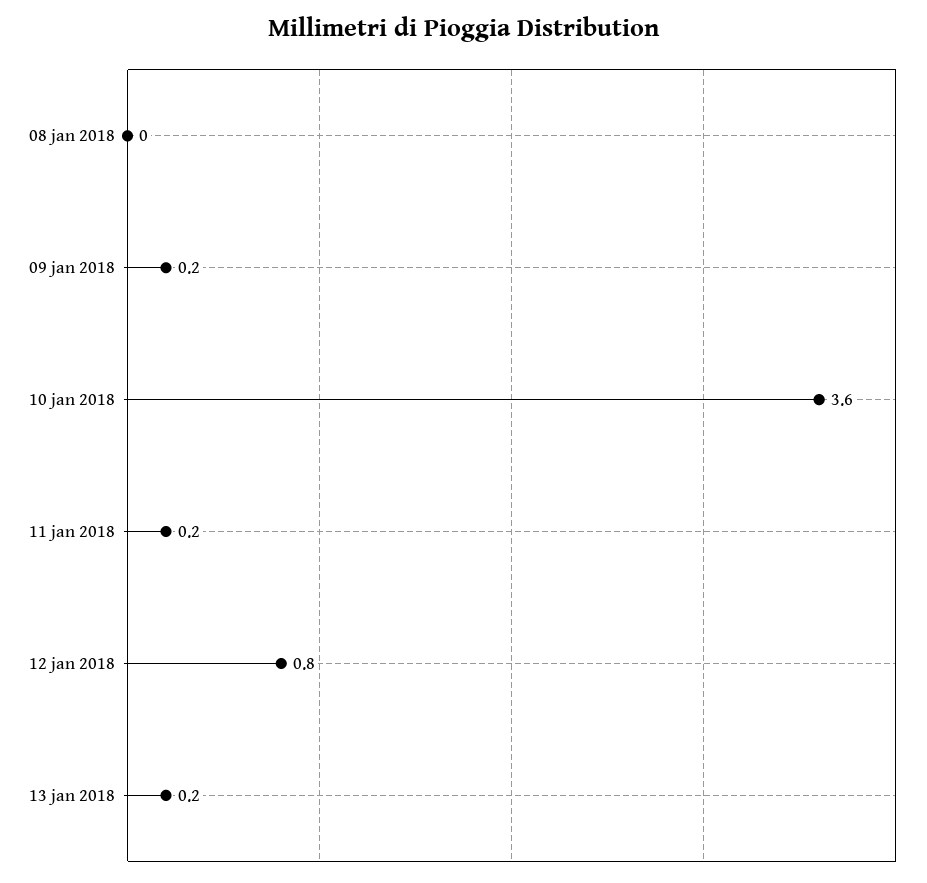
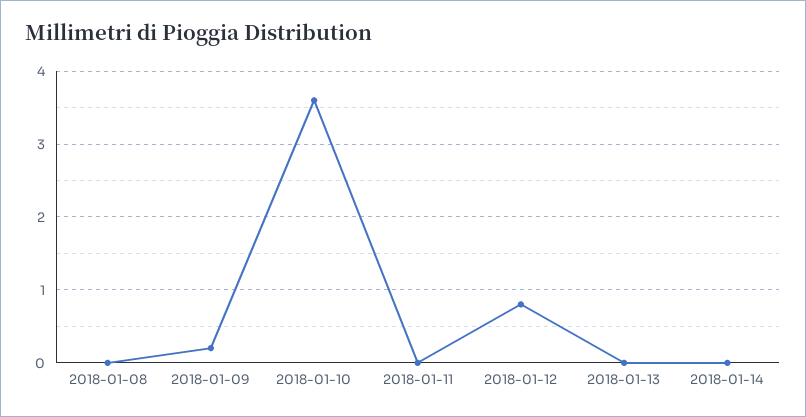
11 jan 2018: 0.2 -> 0
13 jan 2018: 0.2 -> 0
2018-01-14: none -> 0

